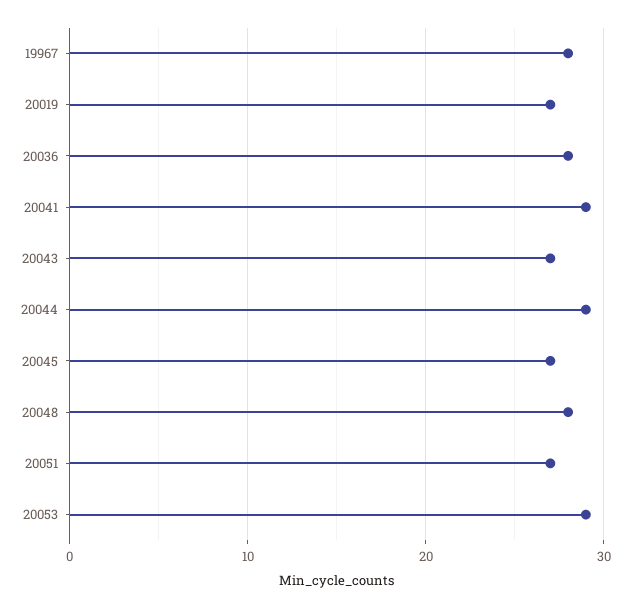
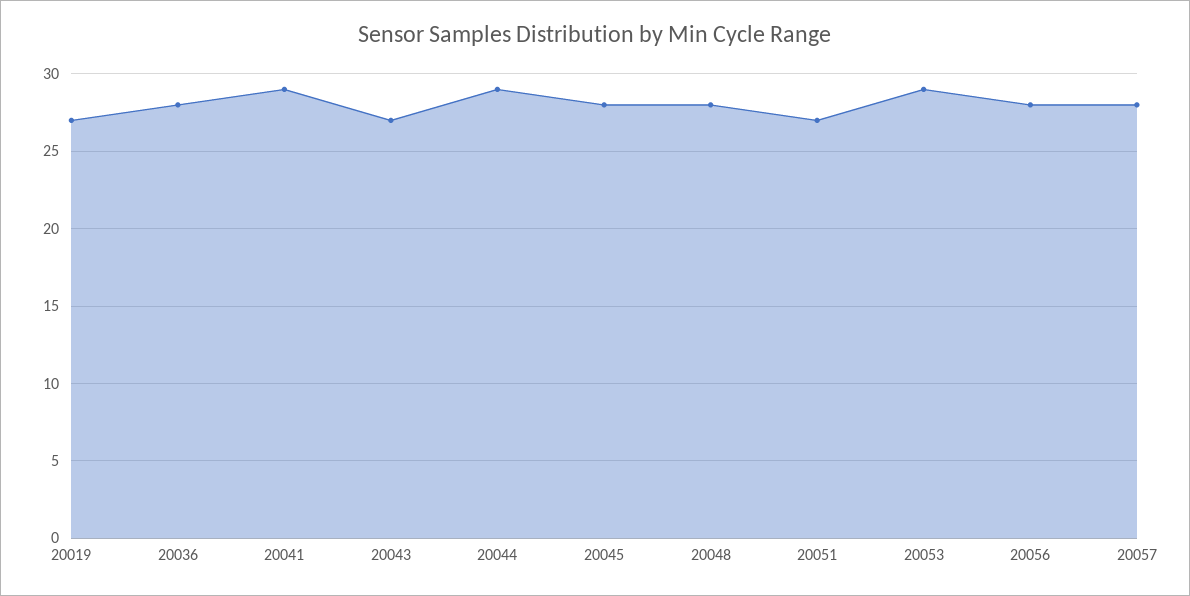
19967: 28 -> none
20045: 27 -> 28
20056: none -> 28
20057: none -> 28

